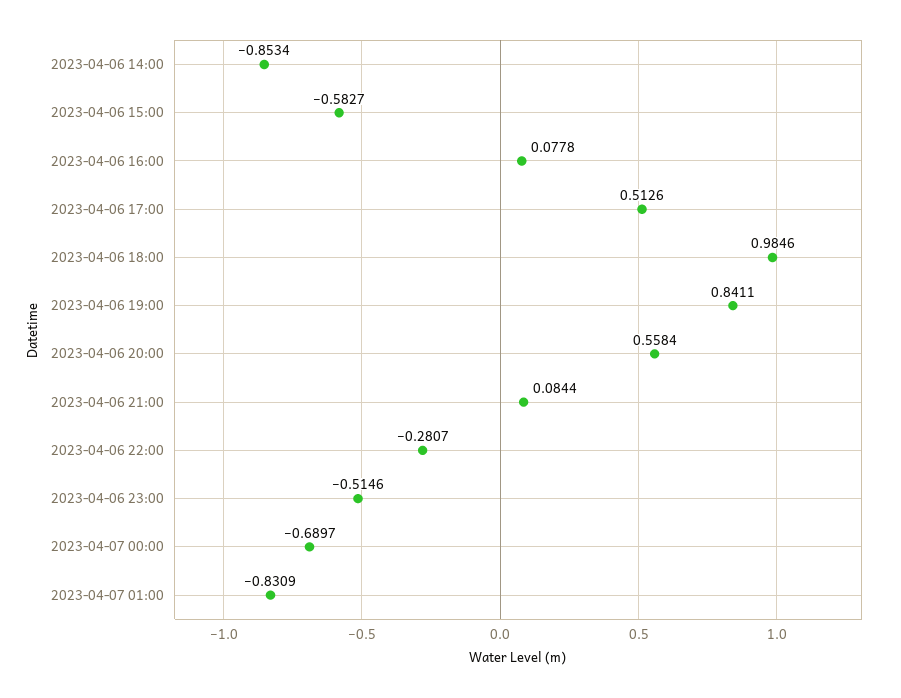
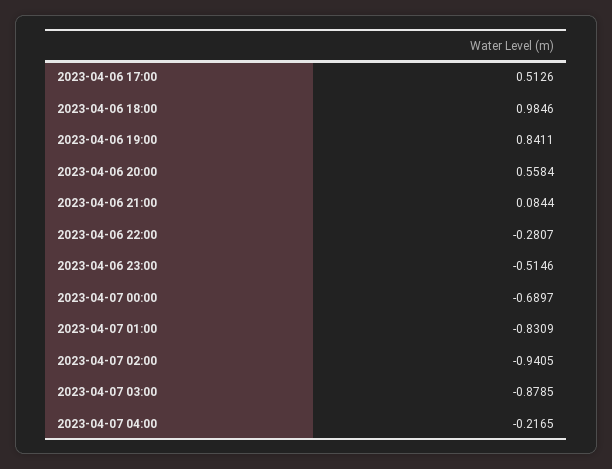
2023-04-06 14:00: -0.8534 -> none
2023-04-06 15:00: -0.5827 -> none
2023-04-06 16:00: 0.0778 -> none
2023-04-07 02:00: none -> -0.9405
2023-04-07 03:00: none -> -0.8785
2023-04-07 04:00: none -> -0.2165

